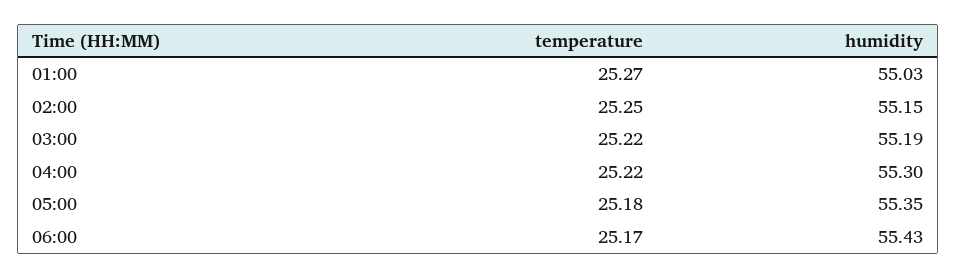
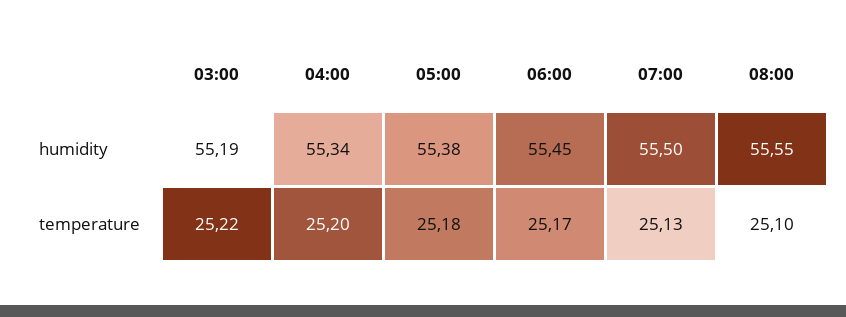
temperature, 01:00: 25.27 -> none
humidity, 01:00: 55.03 -> none
temperature, 02:00: 25.25 -> none
humidity, 02:00: 55.15 -> none
temperature, 04:00: 25.22 -> 25.2
humidity, 04:00: 55.3 -> 55.34
humidity, 05:00: 55.35 -> 55.38
humidity, 06:00: 55.43 -> 55.45
humidity, 07:00: none -> 55.5
humidity, 08:00: none -> 55.55
temperature, 07:00: none -> 25.13
temperature, 08:00: none -> 25.1

